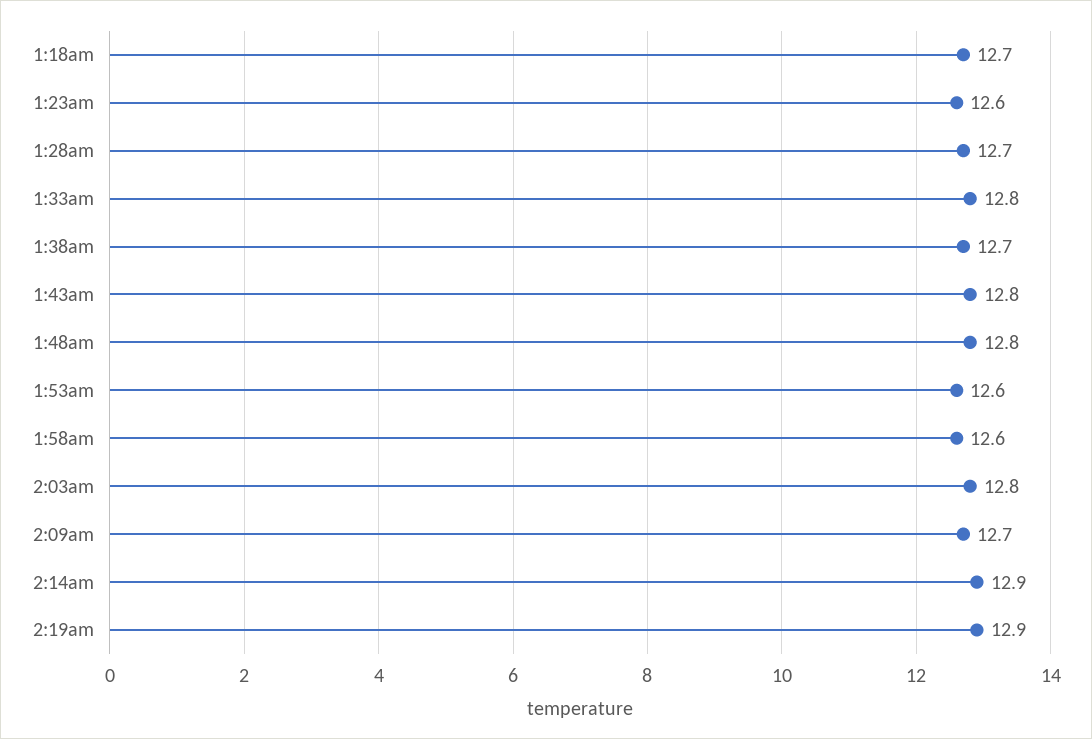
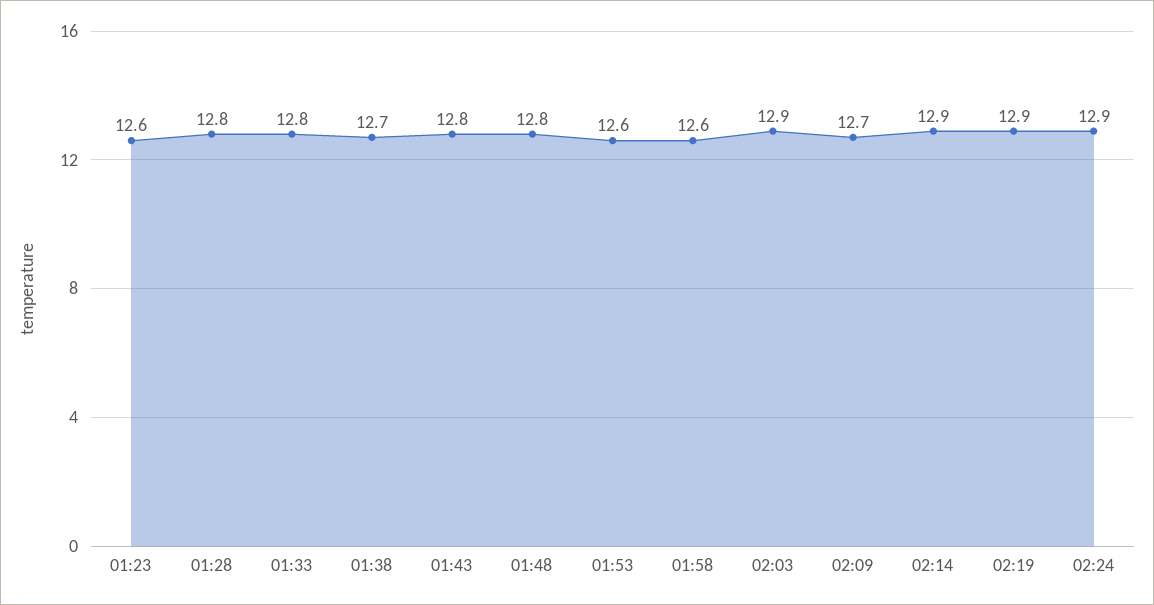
1:18am: 12.7 -> none
1:28am: 12.7 -> 12.8
2:03am: 12.8 -> 12.9
02:24: none -> 12.9

